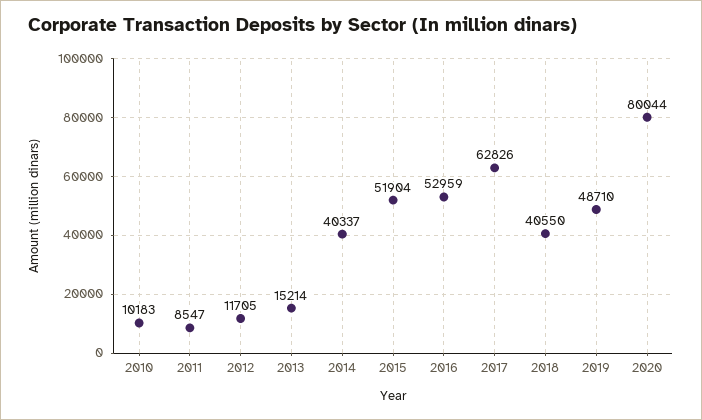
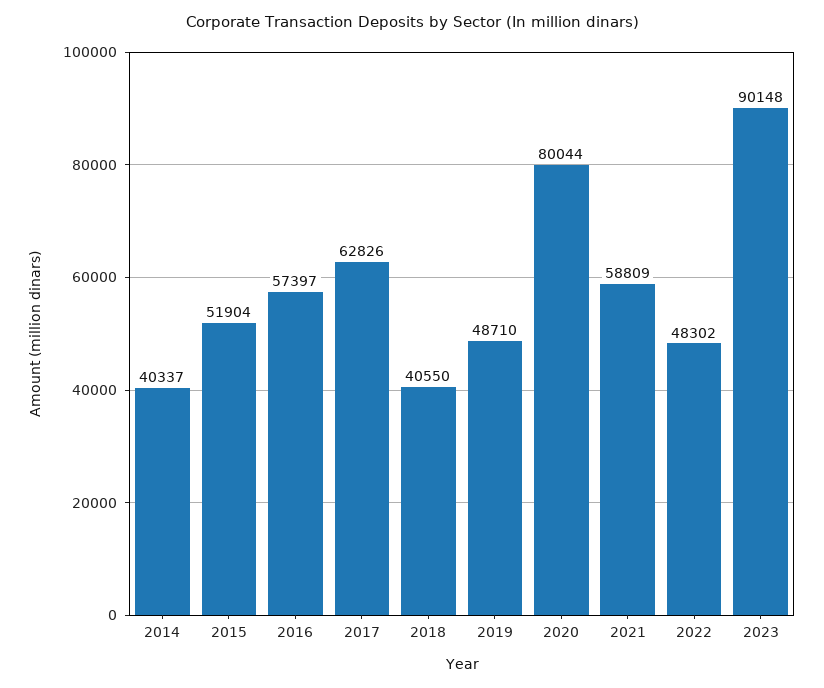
2010: 10183 -> none
2011: 8547 -> none
2012: 11705 -> none
2013: 15214 -> none
2016: 52959 -> 57397
2021: none -> 58809
2022: none -> 48302
2023: none -> 90148

